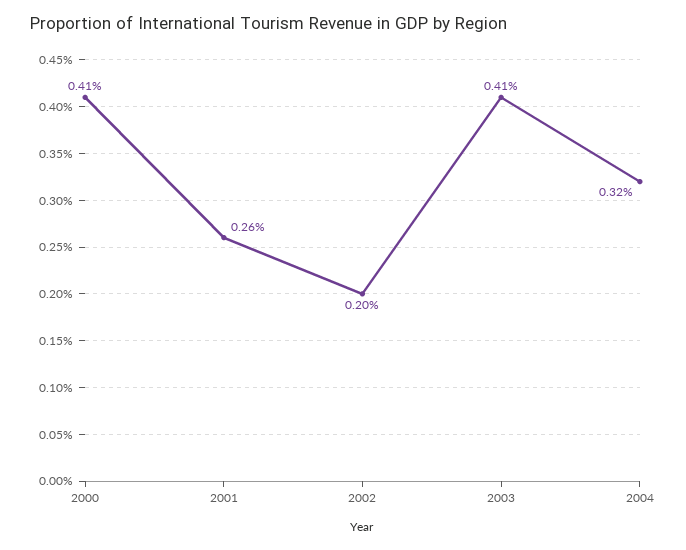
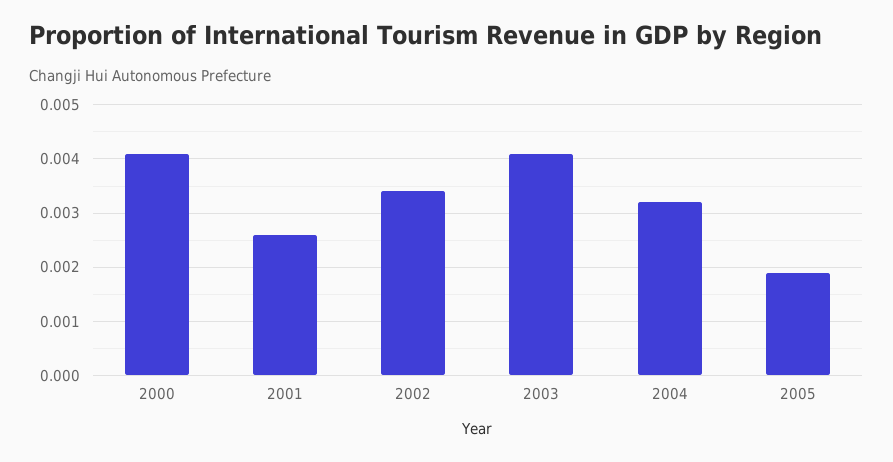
2002: 0.002 -> 0.0035
2005: none -> 0.002

